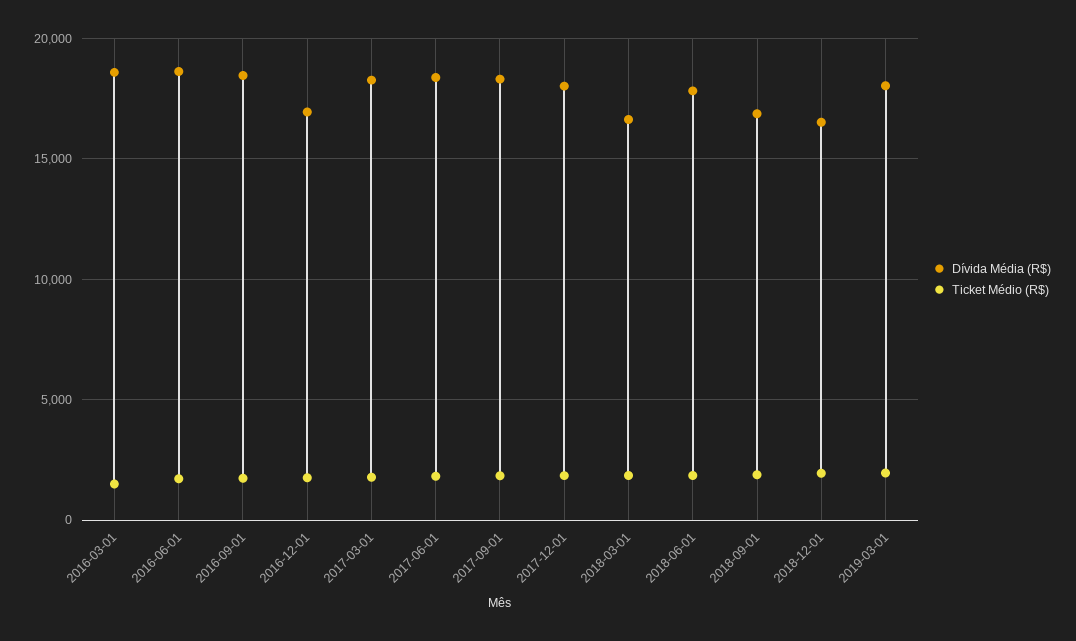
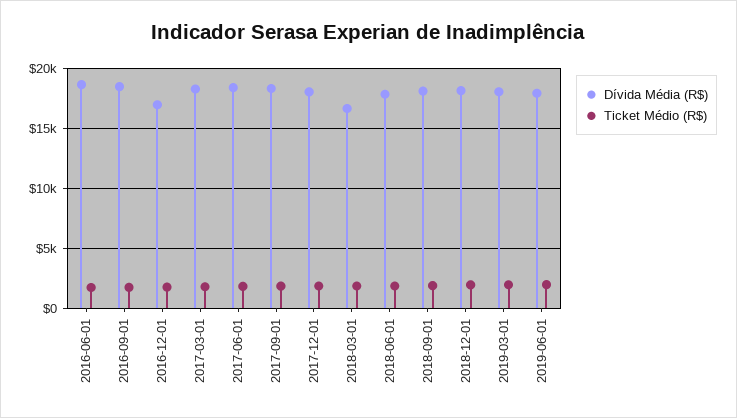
Dívida Média (R$), 2016-03-01: 18500 -> none
Ticket Médio (R$), 2016-03-01: 1500 -> none
Dívida Média (R$), 2018-09-01: 17000 -> 18000
Dívida Média (R$), 2018-12-01: 16500 -> 18000
Dívida Média (R$), 2019-06-01: none -> 18000
Ticket Médio (R$), 2019-06-01: none -> 2000

